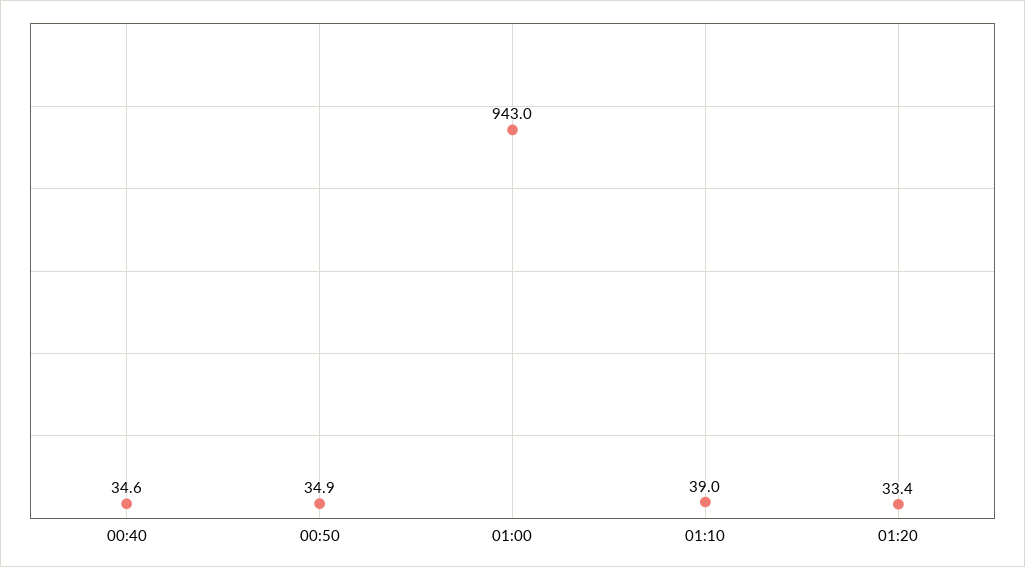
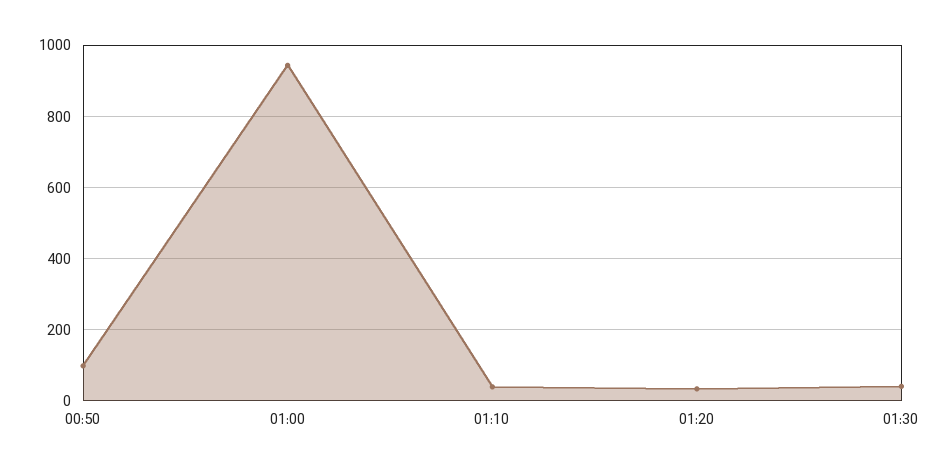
00:40: 34.6 -> none
00:50: 34.9 -> 100
01:30: none -> 40

